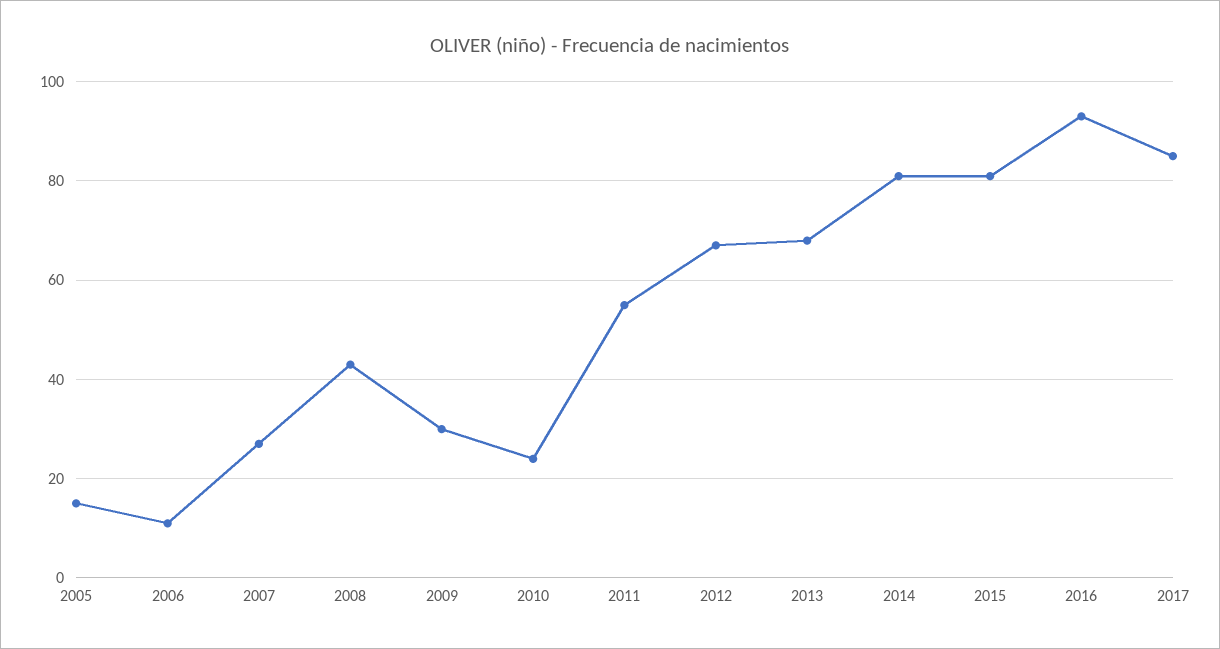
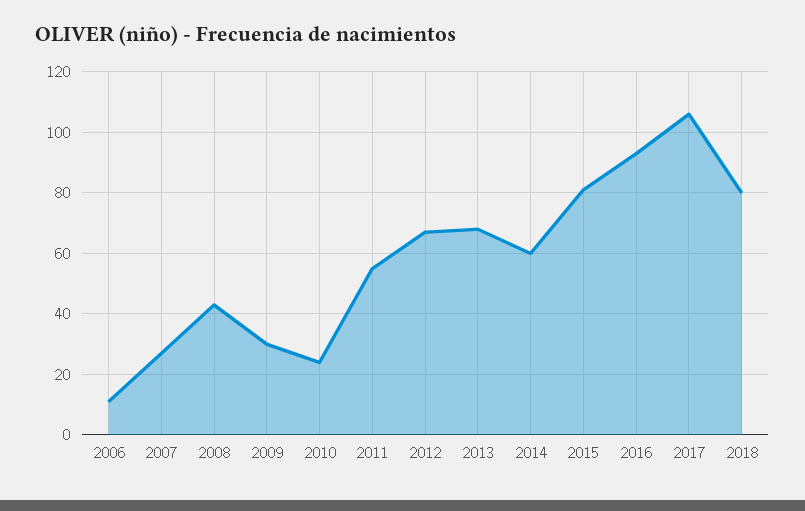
2005: 15 -> none
2014: 80 -> 60
2017: 85 -> 105
2018: none -> 80

